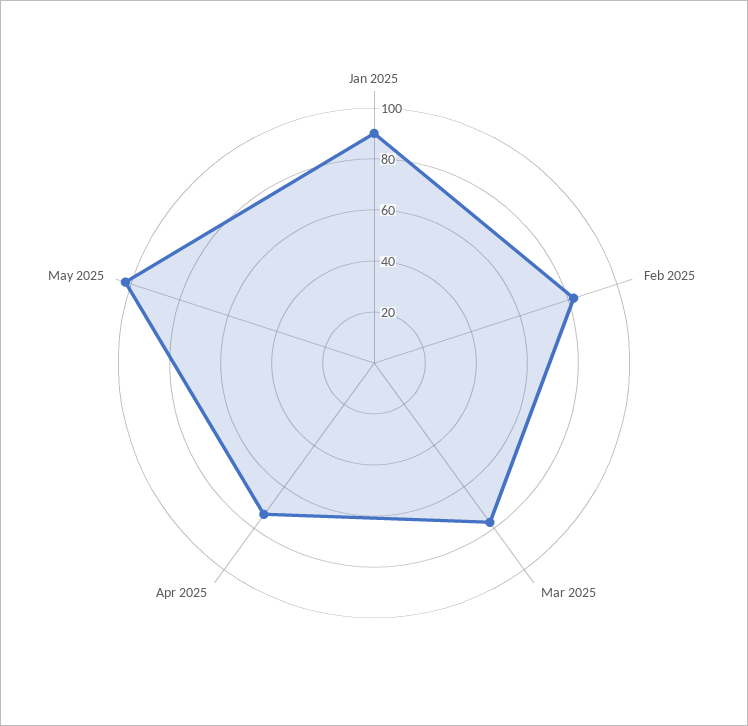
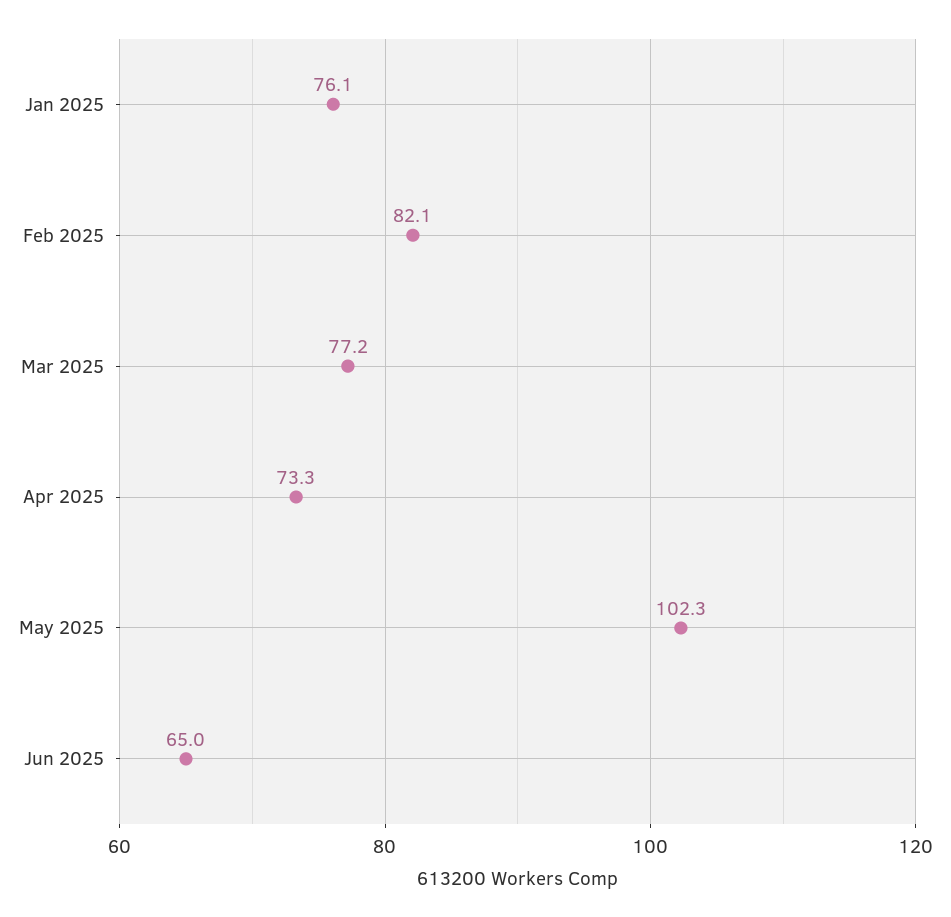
Jan 2025: 90 -> 76.1
Jun 2025: none -> 65

